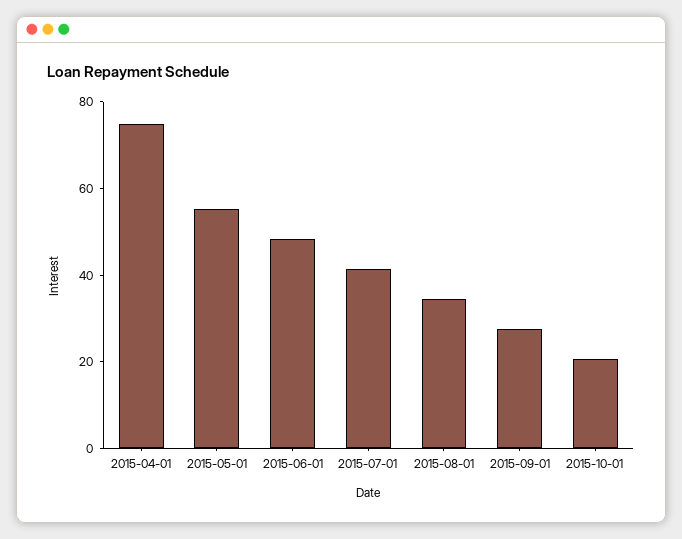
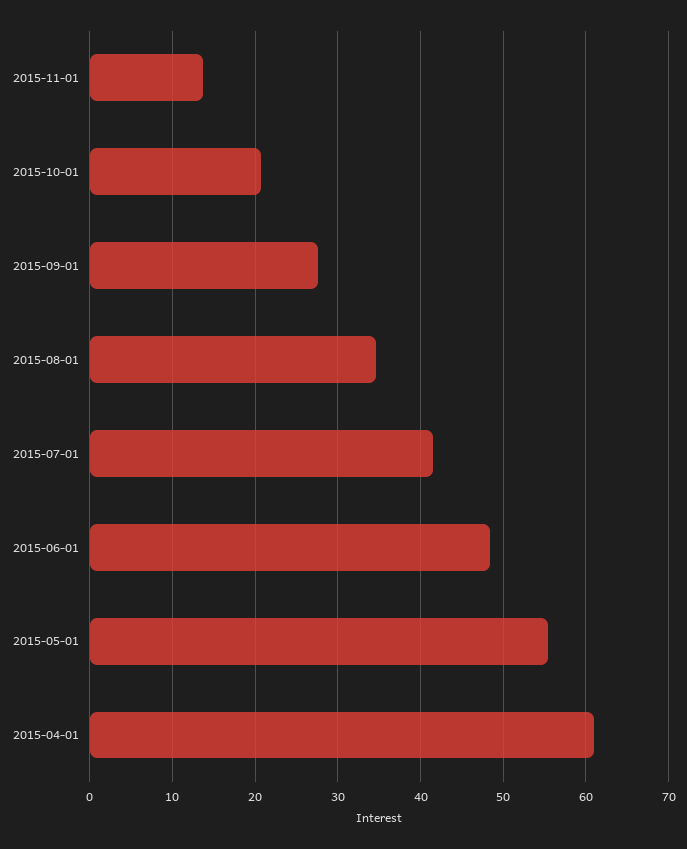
2015-04-01: 75 -> 61
2015-11-01: none -> 14

